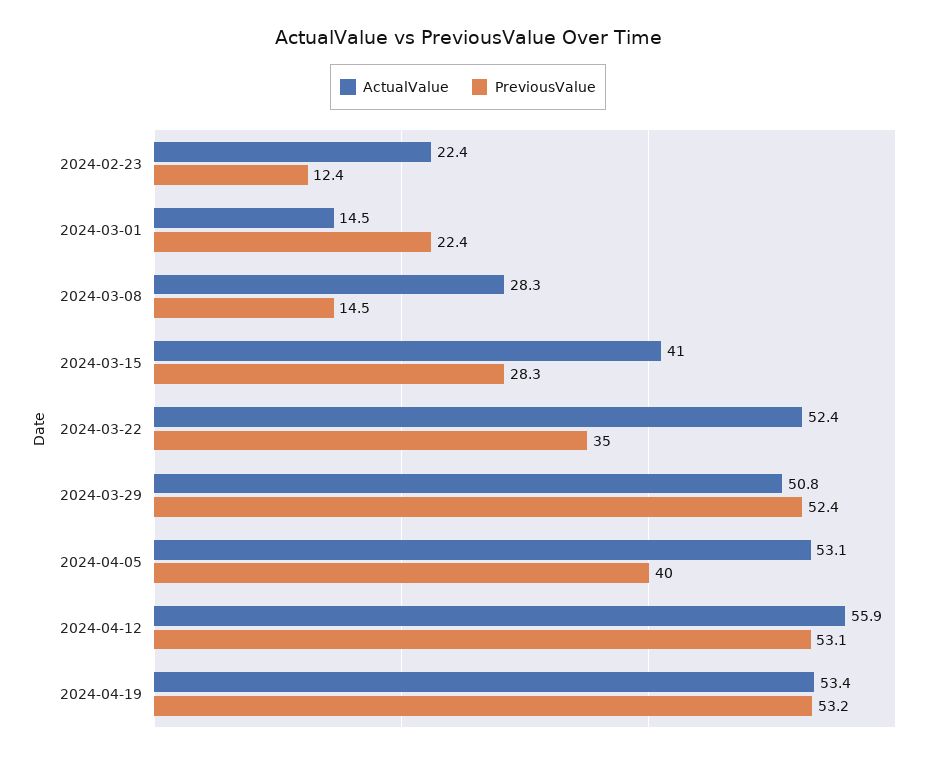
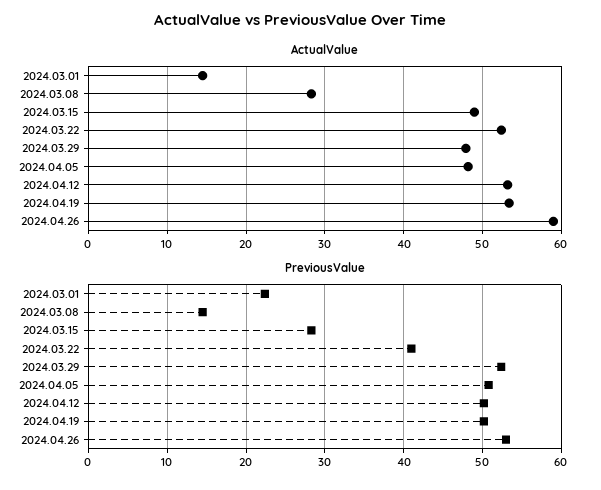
ActualValue, 2024-02-23: 22.4 -> none
PreviousValue, 2024-02-23: 12.4 -> none
ActualValue, 2024-03-15: 41 -> 49
PreviousValue, 2024-03-22: 35 -> 41
ActualValue, 2024-03-29: 50.8 -> 48
ActualValue, 2024-04-05: 53.1 -> 48
PreviousValue, 2024-04-05: 40 -> 51
ActualValue, 2024-04-12: 55.9 -> 53
PreviousValue, 2024-04-12: 53.1 -> 50
PreviousValue, 2024-04-19: 53.2 -> 50
ActualValue, 2024.04.26: none -> 59
PreviousValue, 2024.04.26: none -> 53

